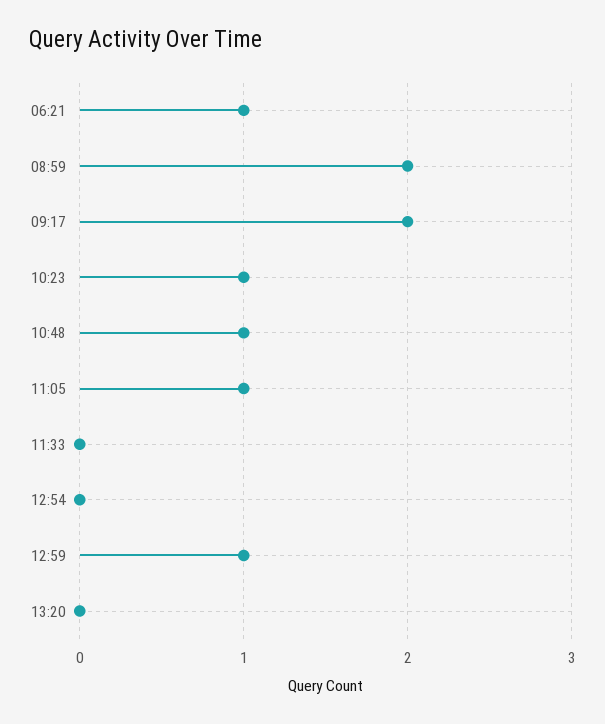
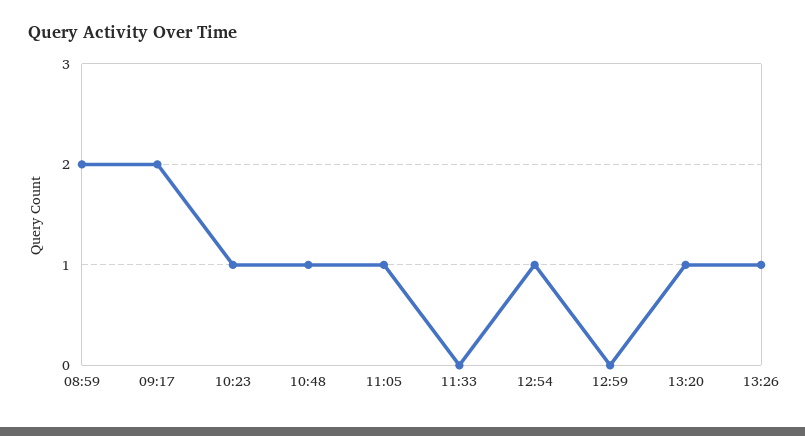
06:21: 1 -> none
12:54: 0 -> 1
12:59: 1 -> 0
13:20: 0 -> 1
13:26: none -> 1

